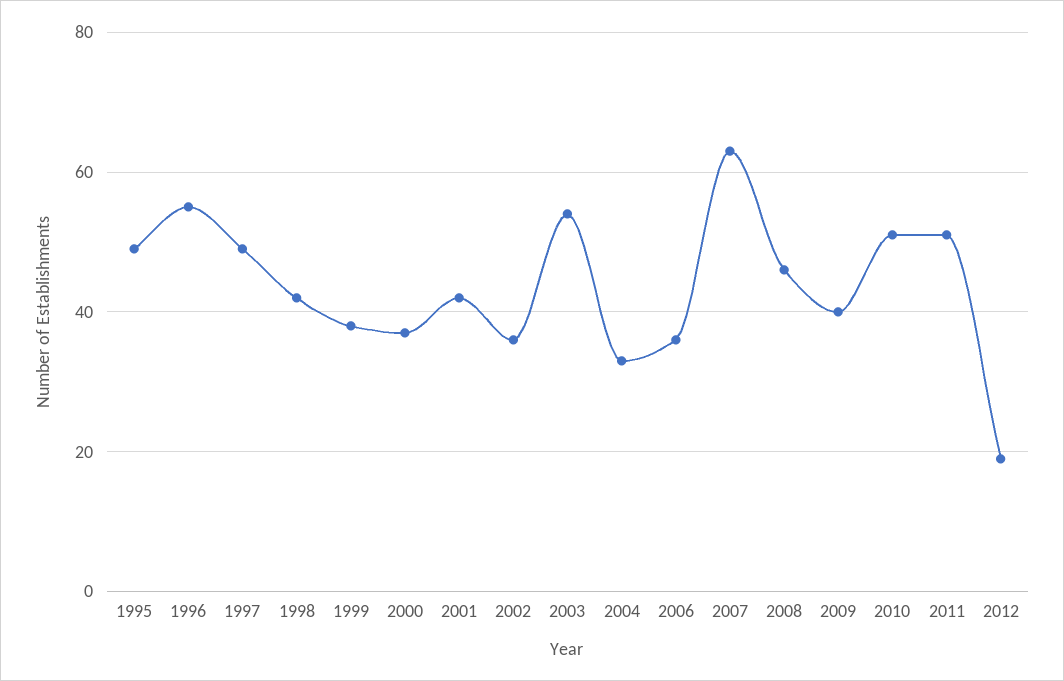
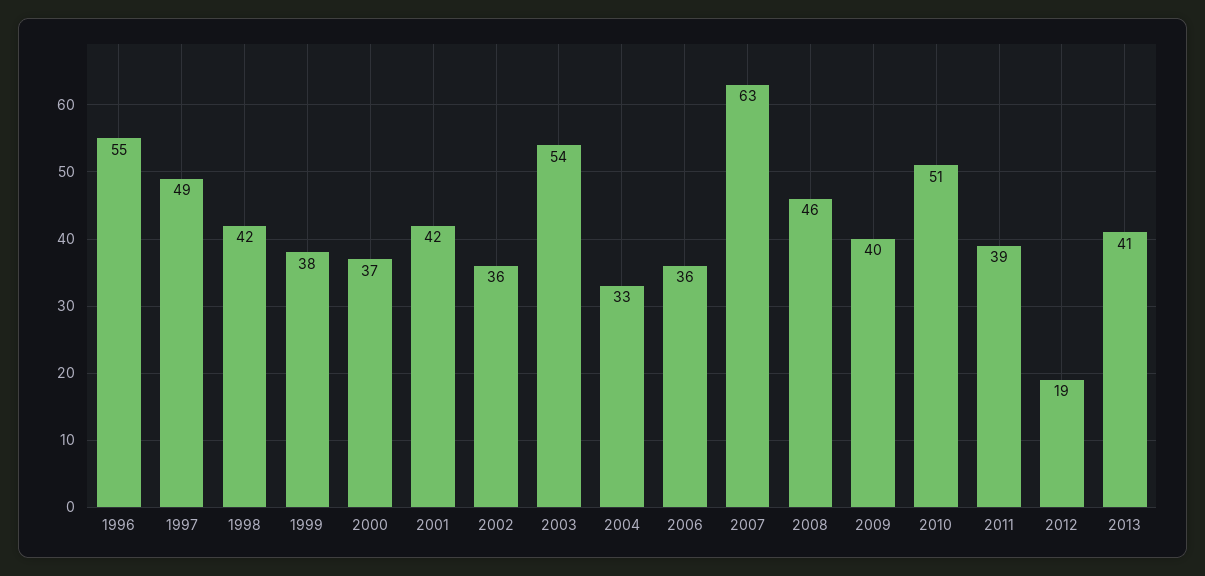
1995: 50 -> none
2011: 50 -> 39
2013: none -> 41

